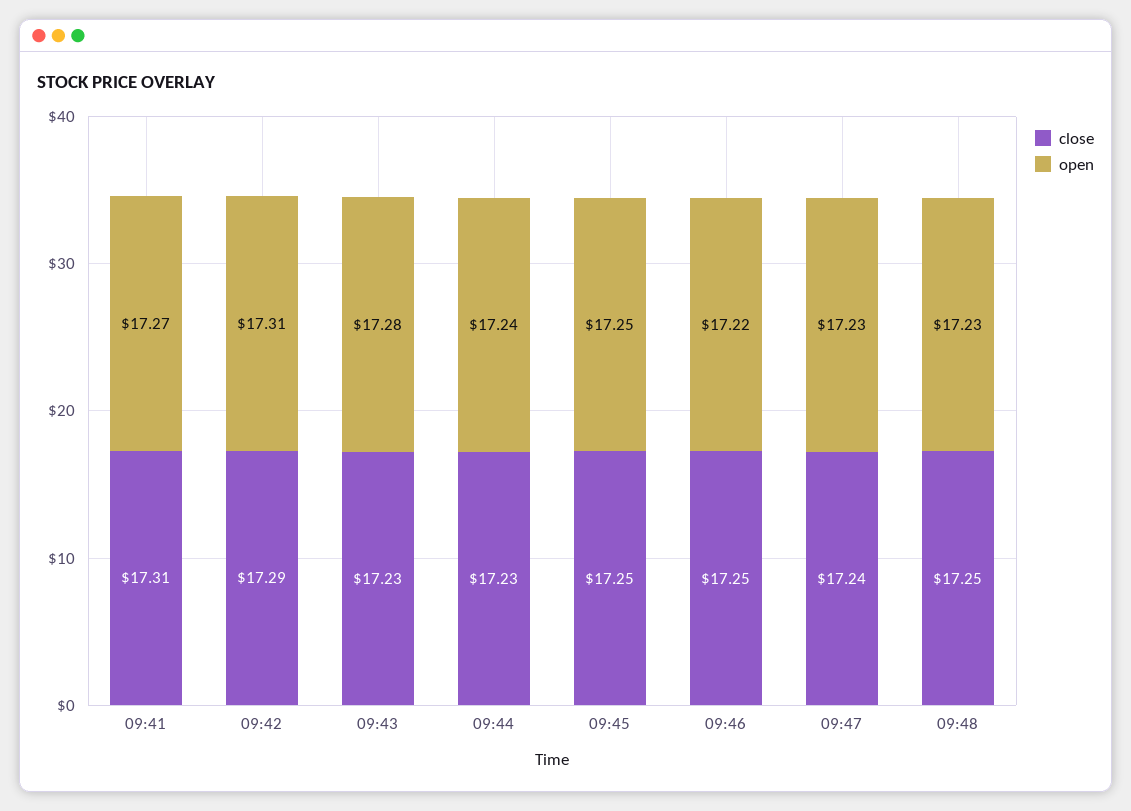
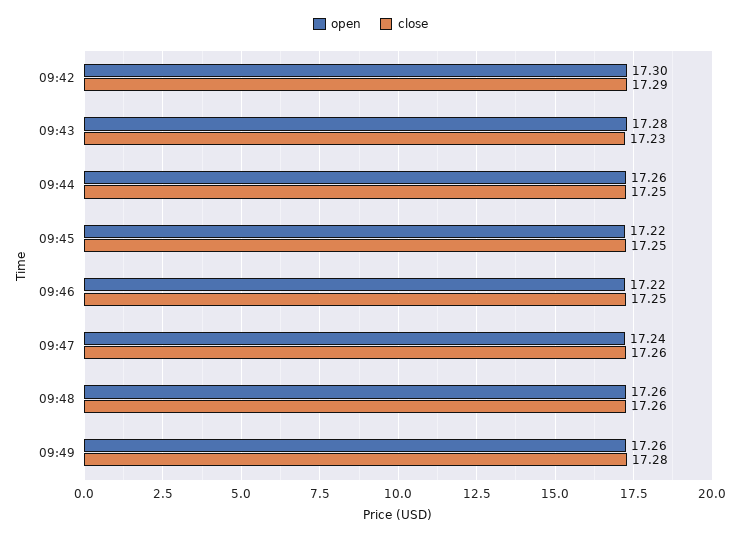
close, 09:41: 17.31 -> none
open, 09:41: 17.27 -> none
open, 09:42: 17.31 -> 17.3
close, 09:44: 17.23 -> 17.25
open, 09:44: 17.24 -> 17.26
open, 09:45: 17.25 -> 17.22
close, 09:47: 17.24 -> 17.26
open, 09:47: 17.23 -> 17.24
close, 09:48: 17.25 -> 17.26
open, 09:48: 17.23 -> 17.26
open, 09:49: none -> 17.26
close, 09:49: none -> 17.28

